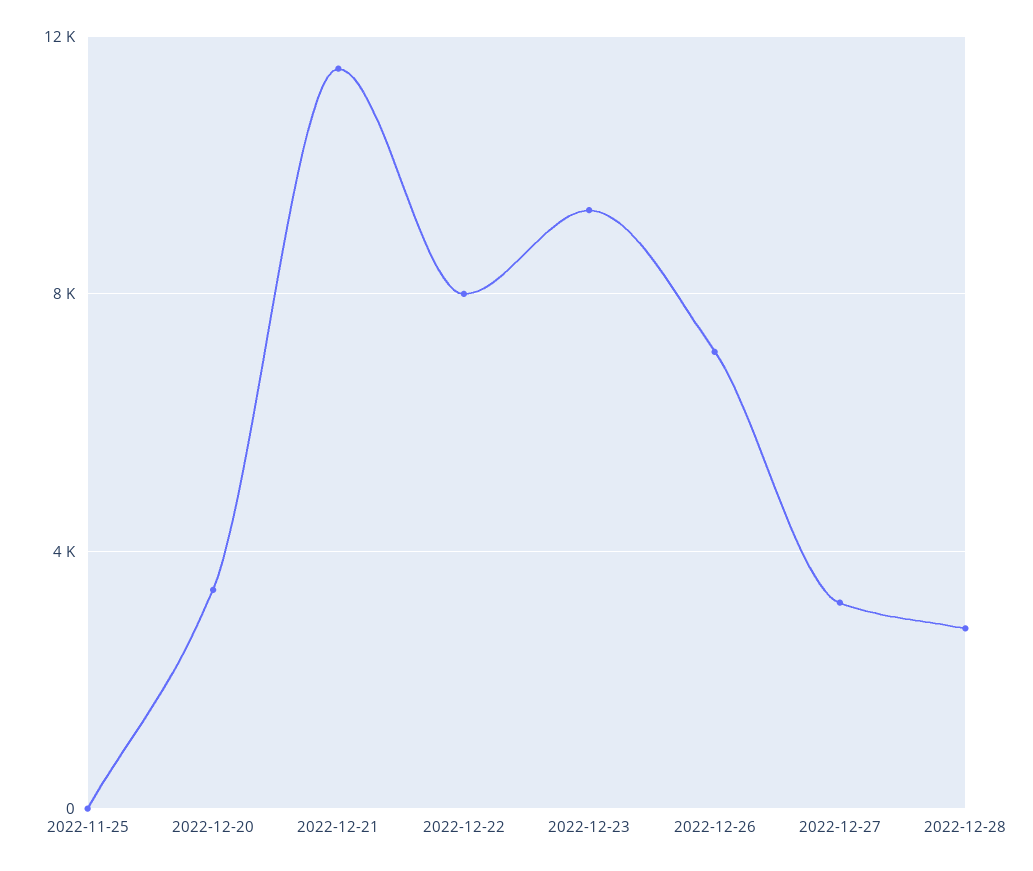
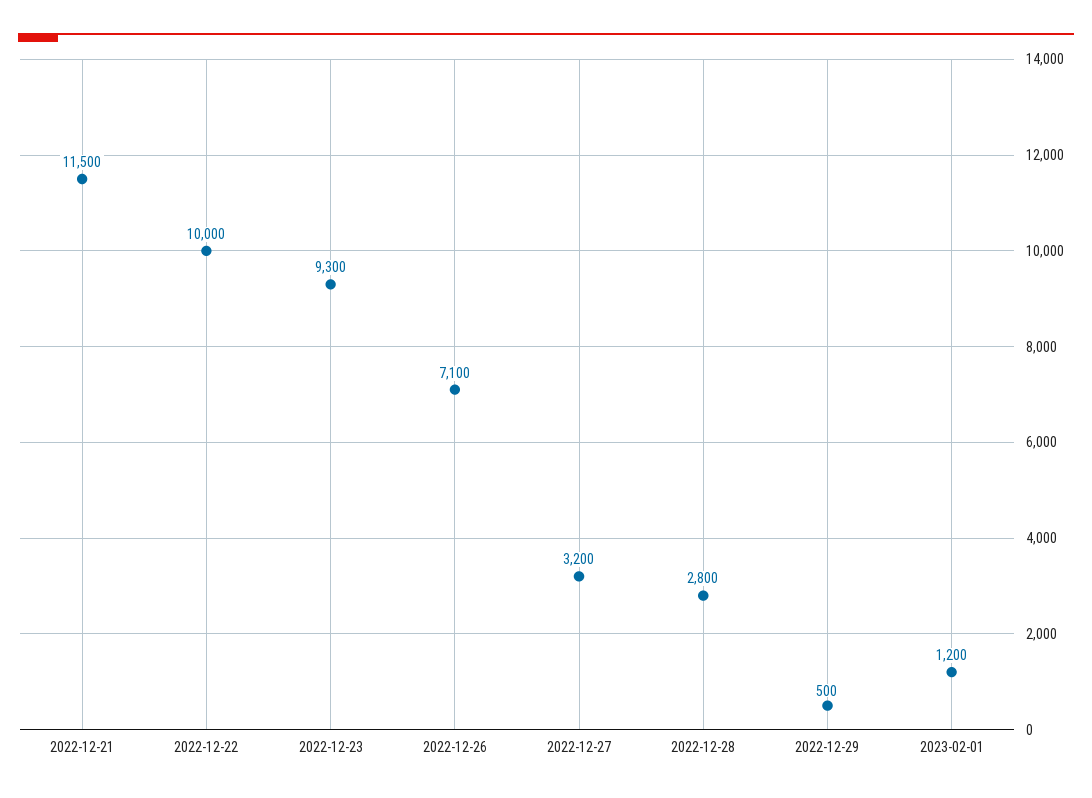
2022-11-25: 0 -> none
2022-12-20: 3500 -> none
2022-12-22: 8000 -> 10000
2022-12-29: none -> 500
2023-02-01: none -> 1200

